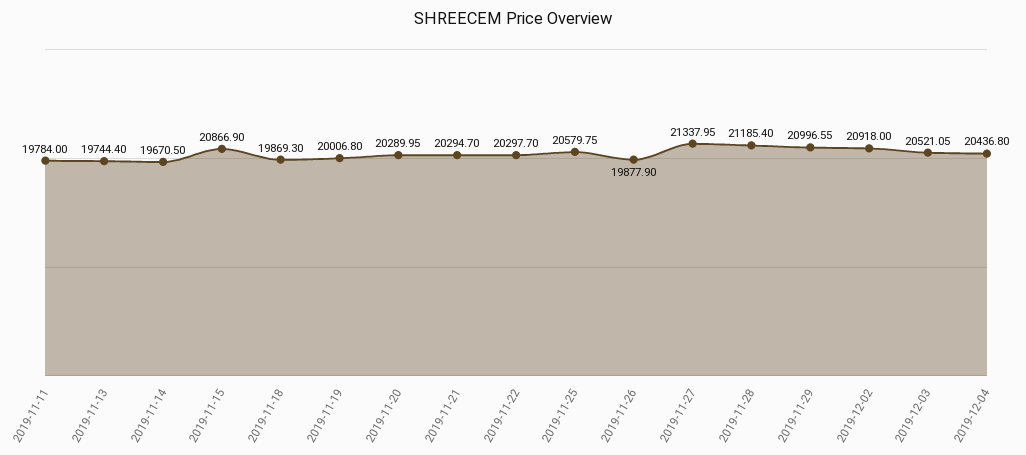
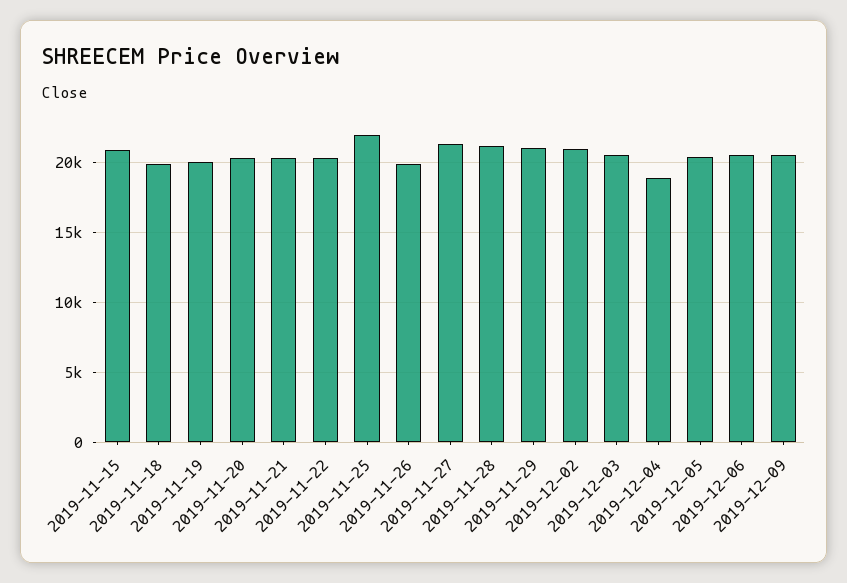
2019-11-11: 19784 -> none
2019-11-13: 19744.4 -> none
2019-11-14: 19670.5 -> none
2019-11-25: 20579.75 -> 22000
2019-12-04: 20436.8 -> 19000
2019-12-05: none -> 20500
2019-12-06: none -> 20500
2019-12-09: none -> 20500

